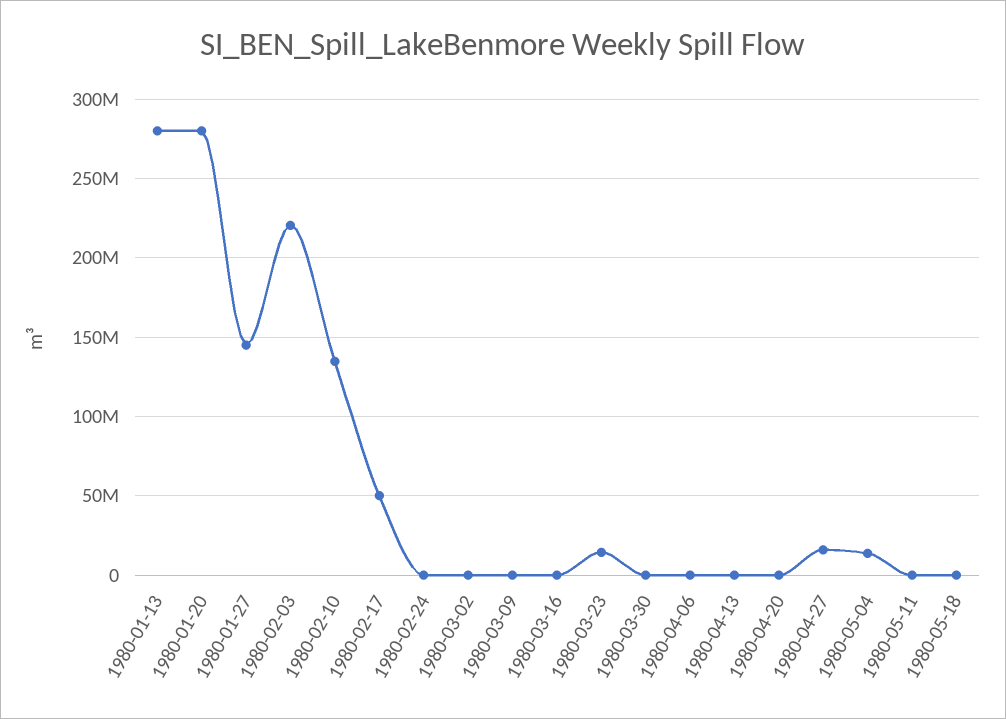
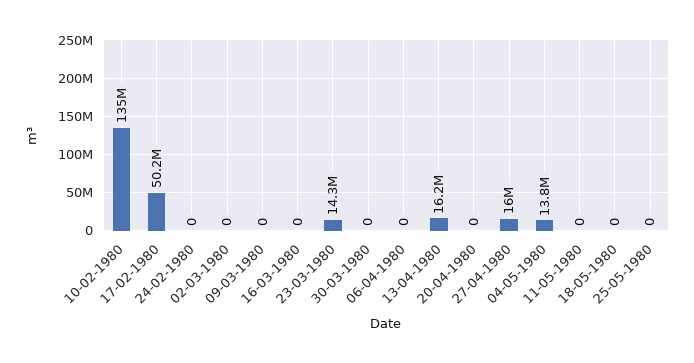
1980-01-13: 280000000 -> none
1980-01-20: 280000000 -> none
1980-01-27: 145000000 -> none
1980-02-03: 220000000 -> none
1980-04-13: 0 -> 16200000
25-05-1980: none -> 0

